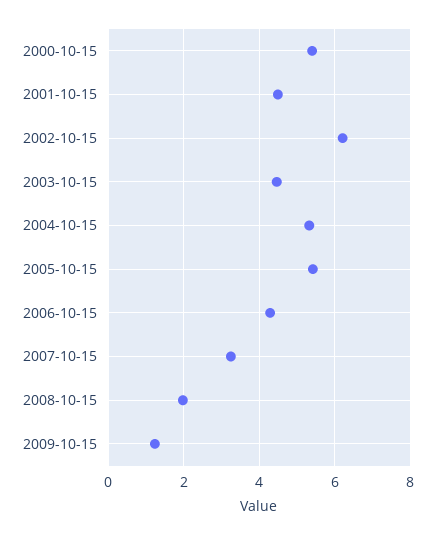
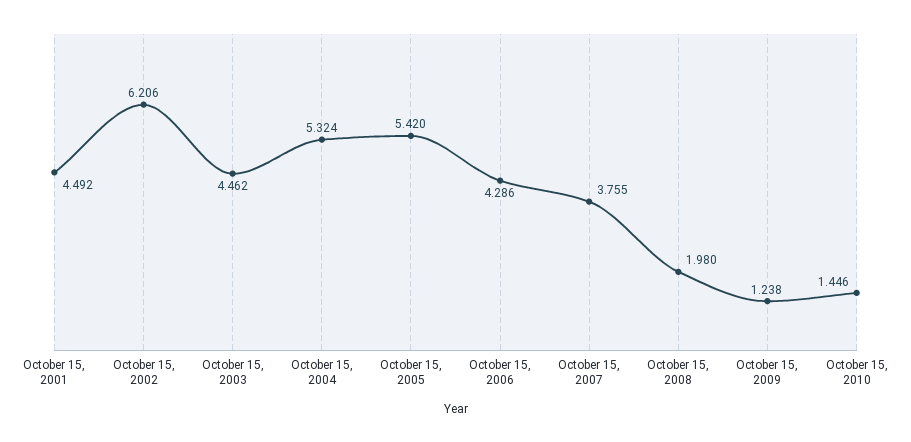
2000-10-15: 5.4 -> none
2007-10-15: 3.2 -> 3.755
October 15, 2010: none -> 1.446

